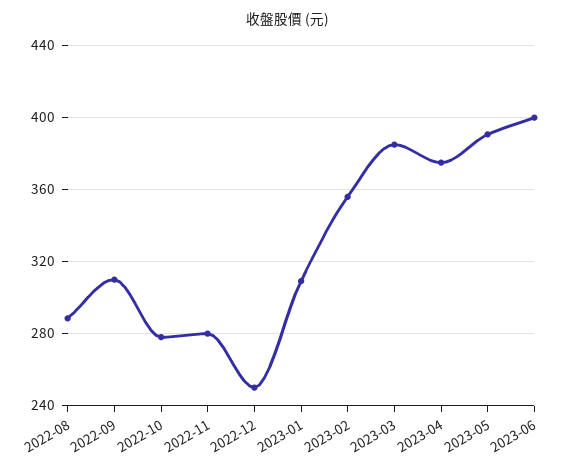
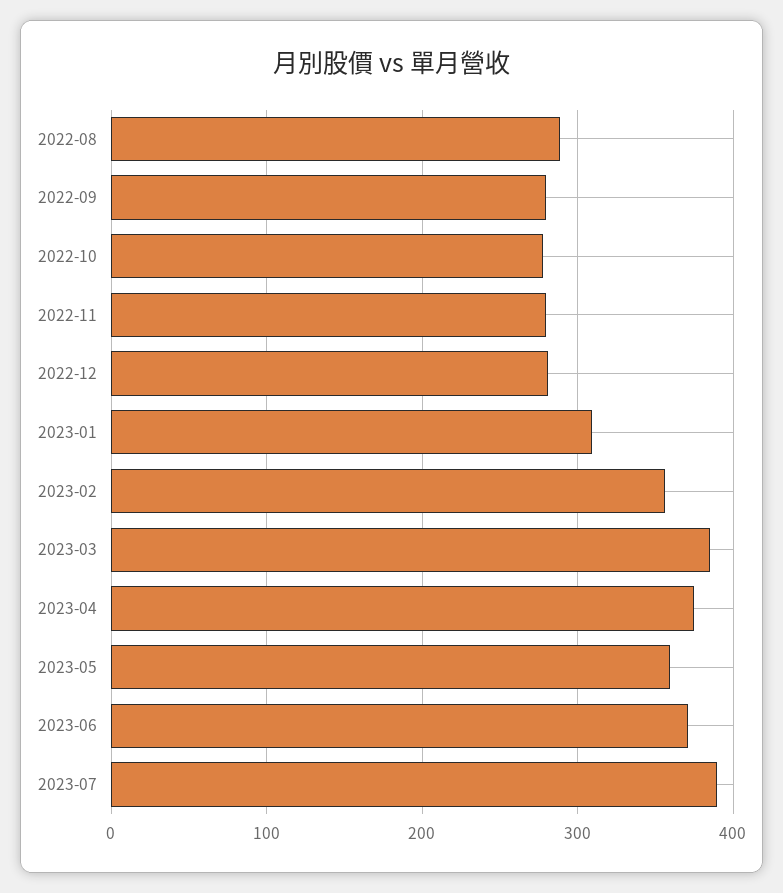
2022-09: 310 -> 280
2022-12: 250 -> 280
2023-05: 390 -> 360
2023-06: 400 -> 370
2023-07: none -> 390

